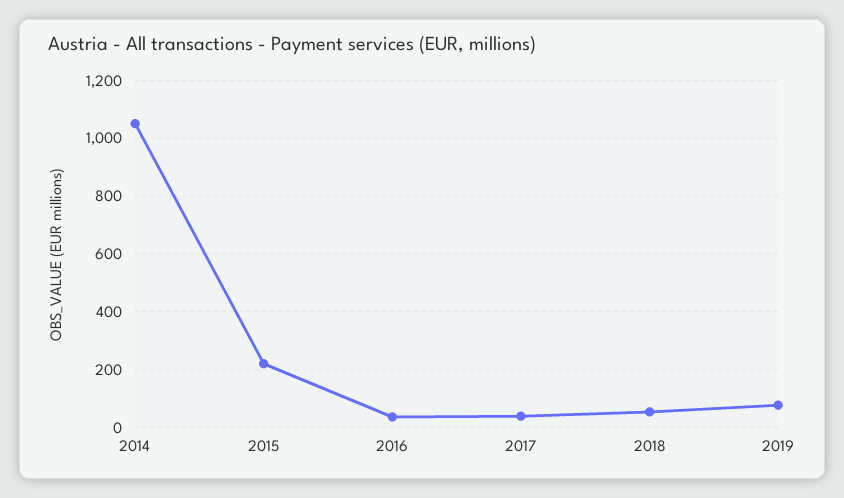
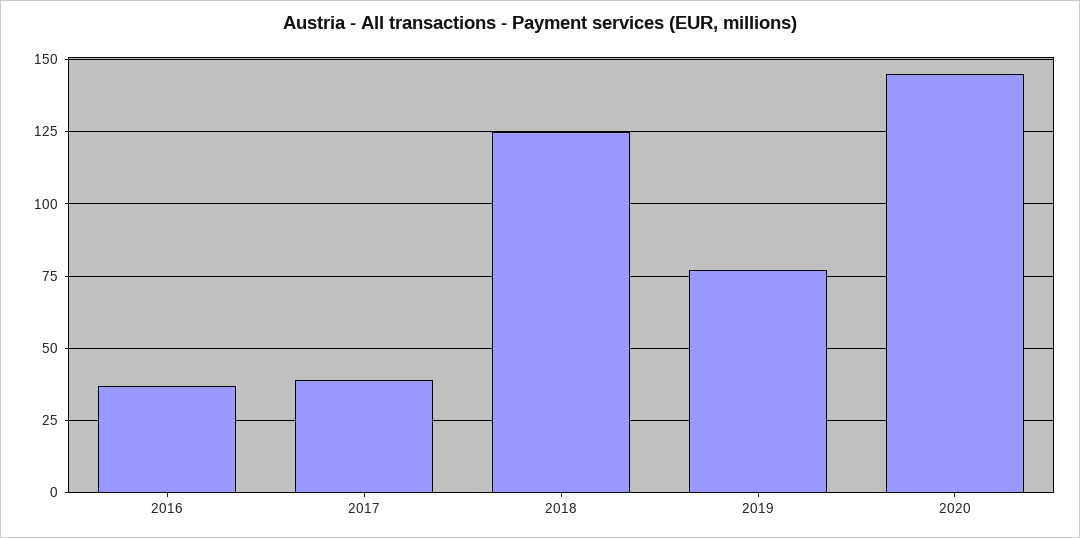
2014: 1050 -> none
2015: 225 -> none
2018: 50 -> 125
2020: none -> 145

